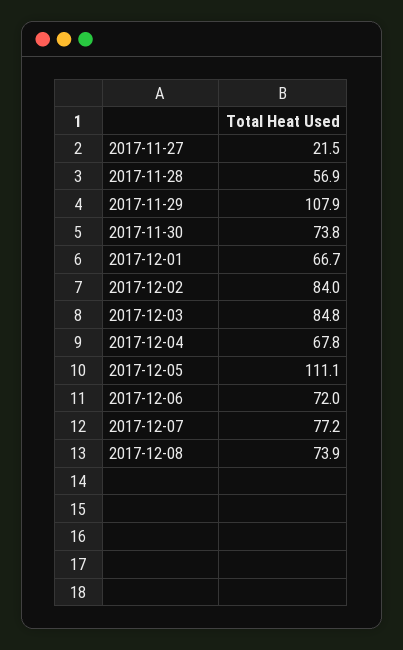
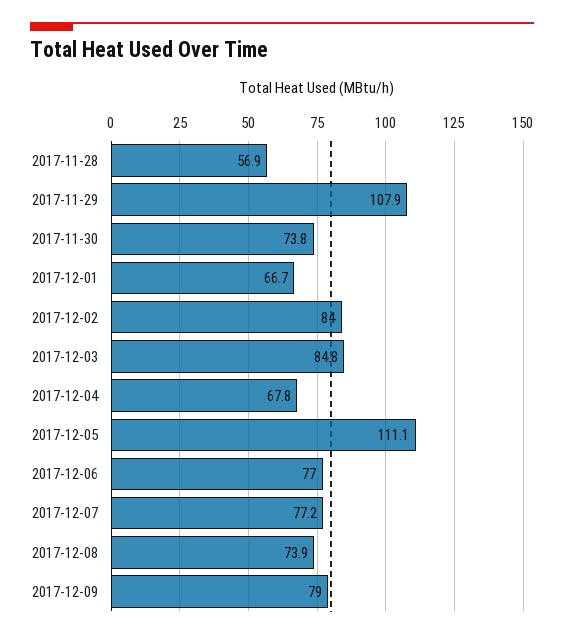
2017-11-27: 21.5 -> none
2017-12-06: 72 -> 77
2017-12-09: none -> 79

